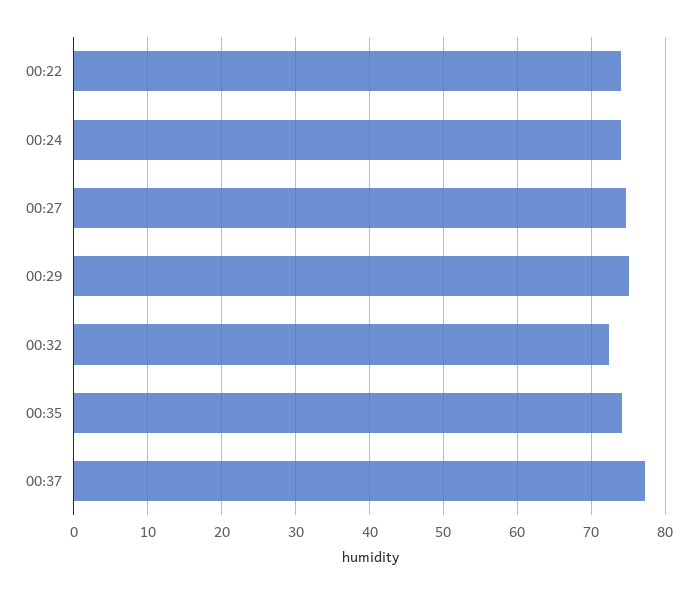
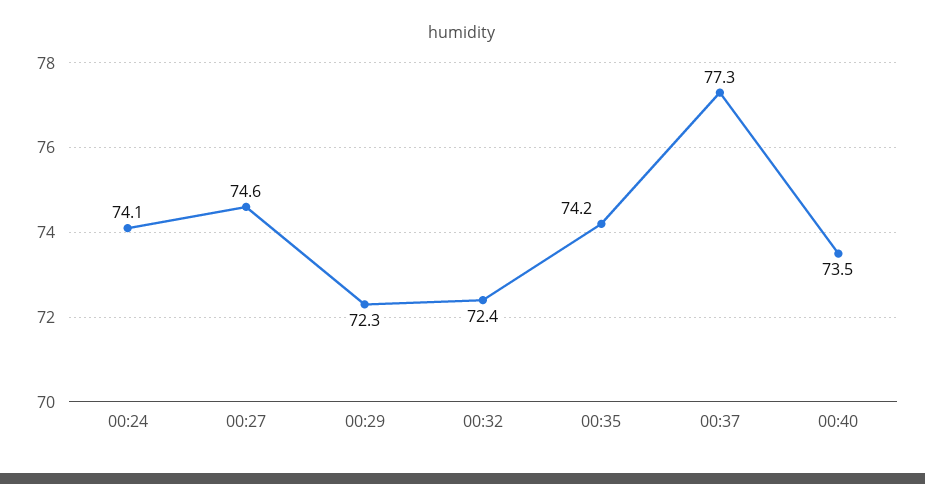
00:22: 74 -> none
00:29: 75 -> 72.3
00:40: none -> 73.5

